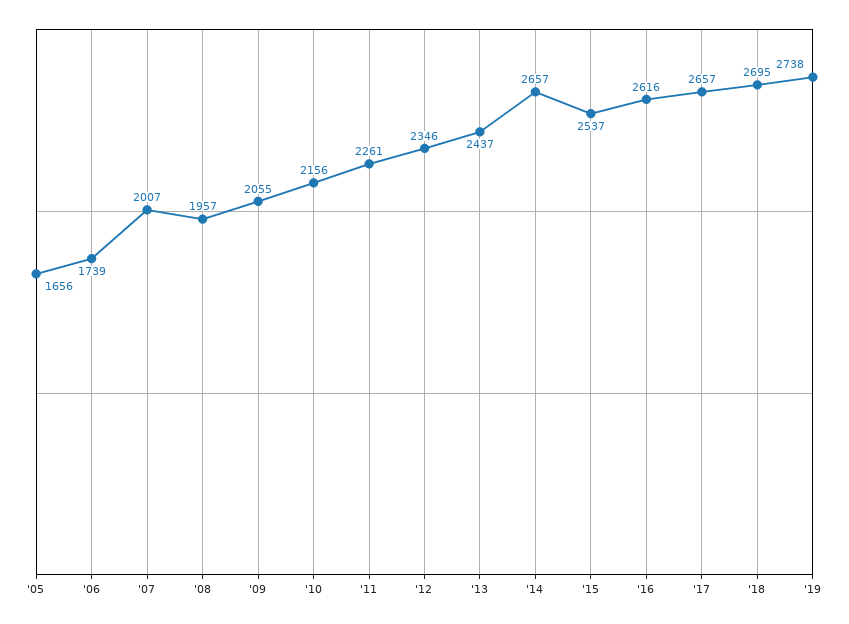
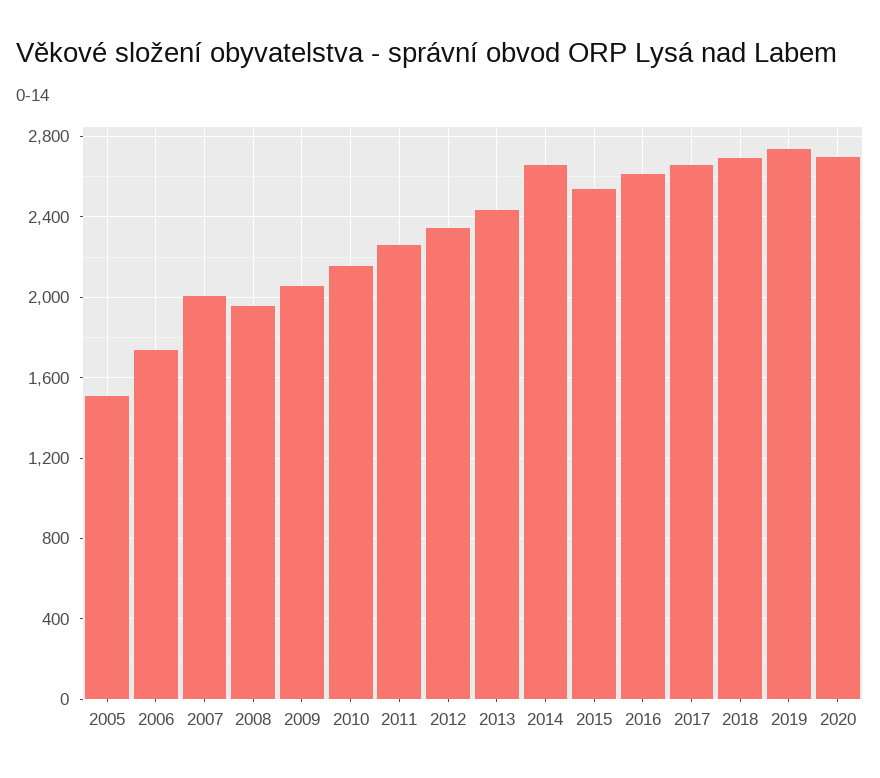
'05: 1656 -> 1500
2020: none -> 2700

